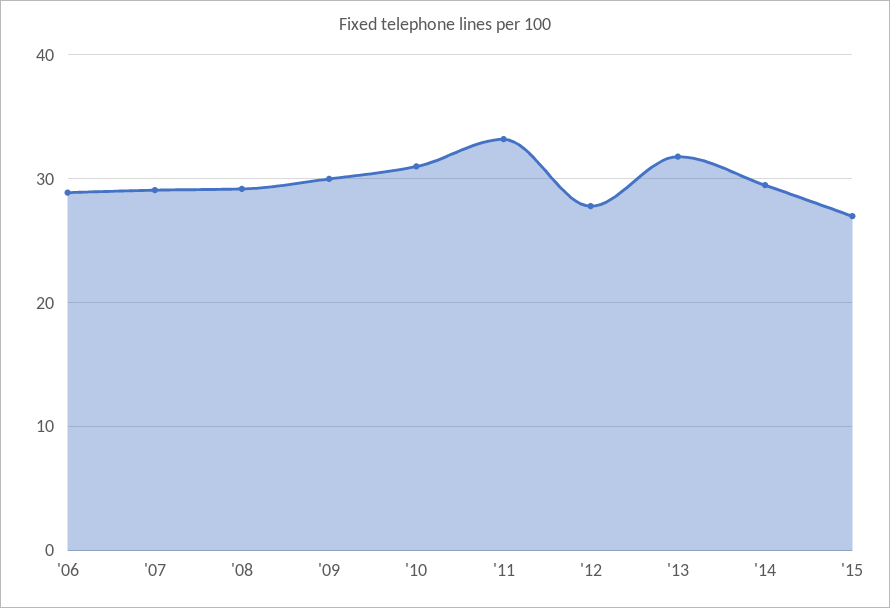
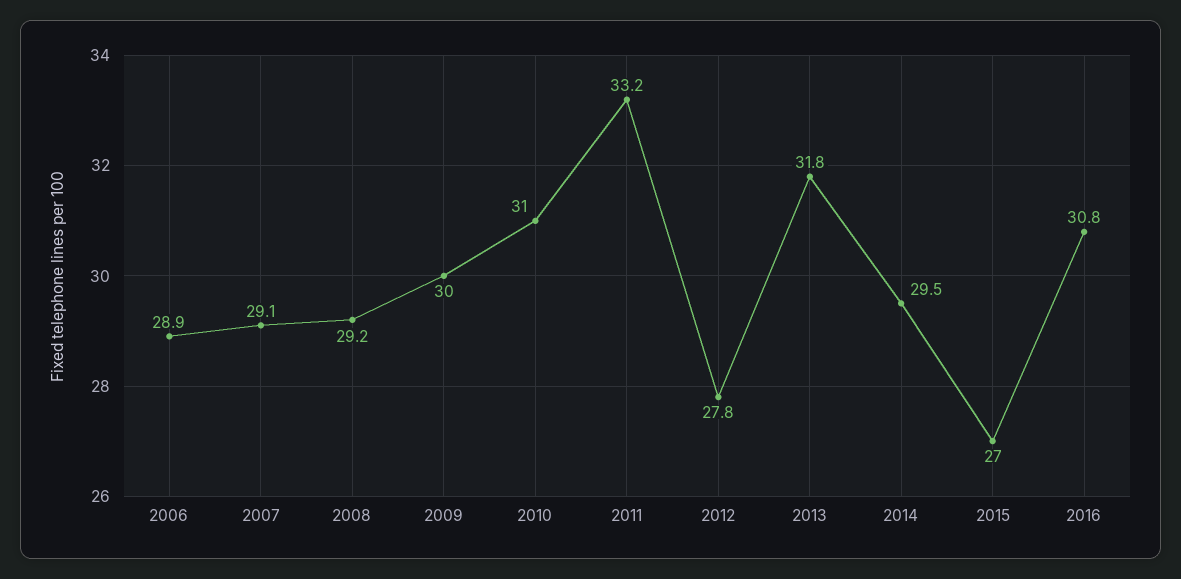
2016: none -> 30.8

